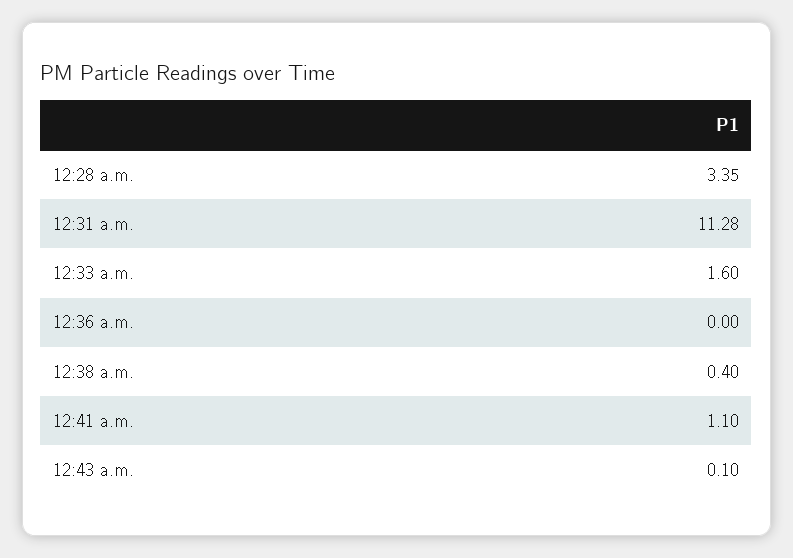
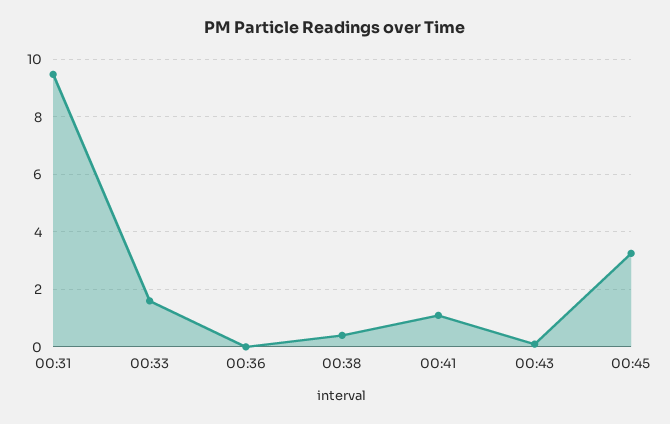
12:28 a.m.: 3.35 -> none
12:31 a.m.: 11.28 -> 9.5
00:45: none -> 3.25

